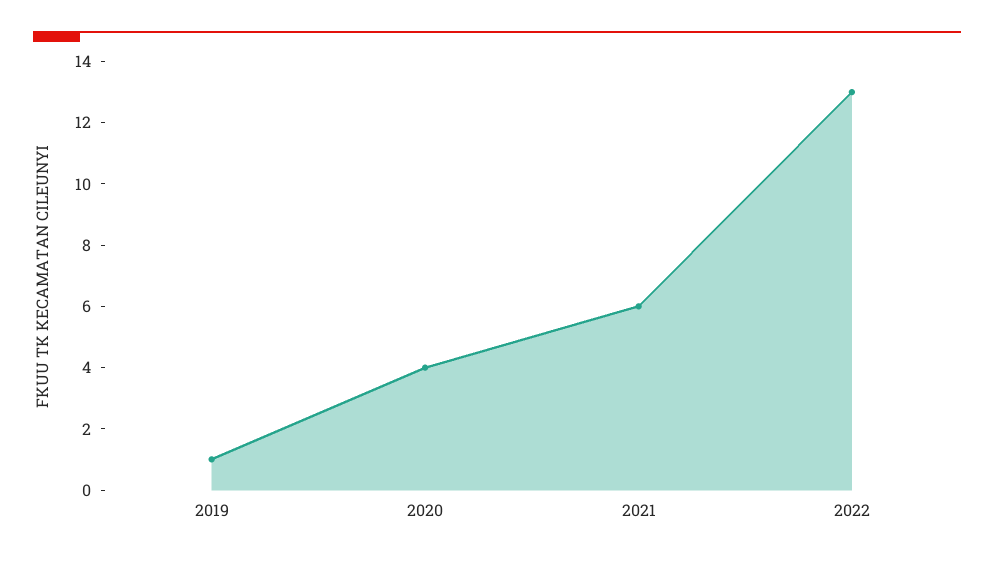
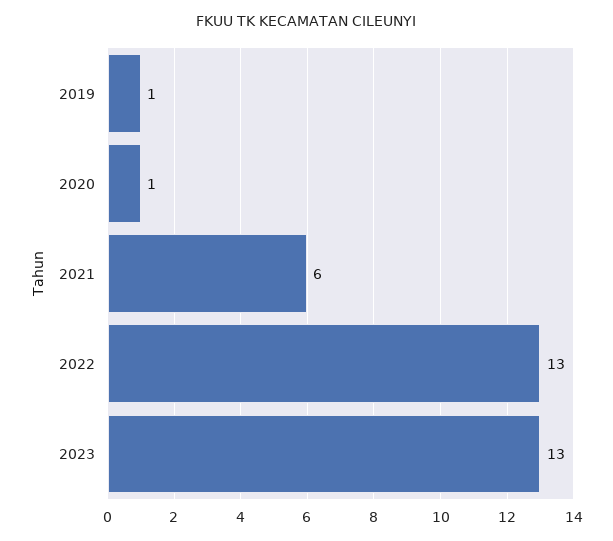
2020: 4 -> 1
2023: none -> 13

